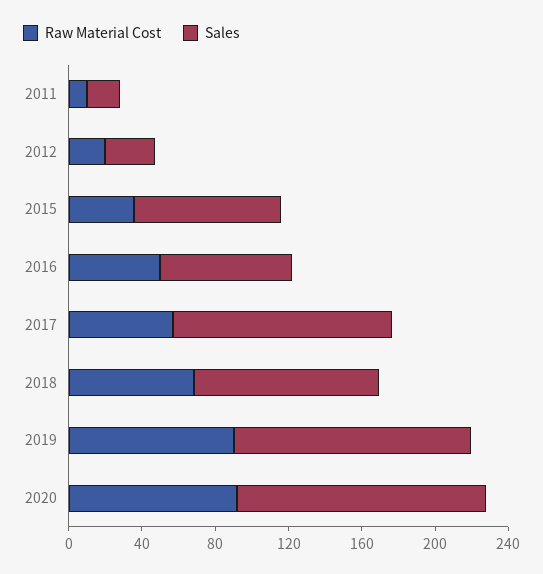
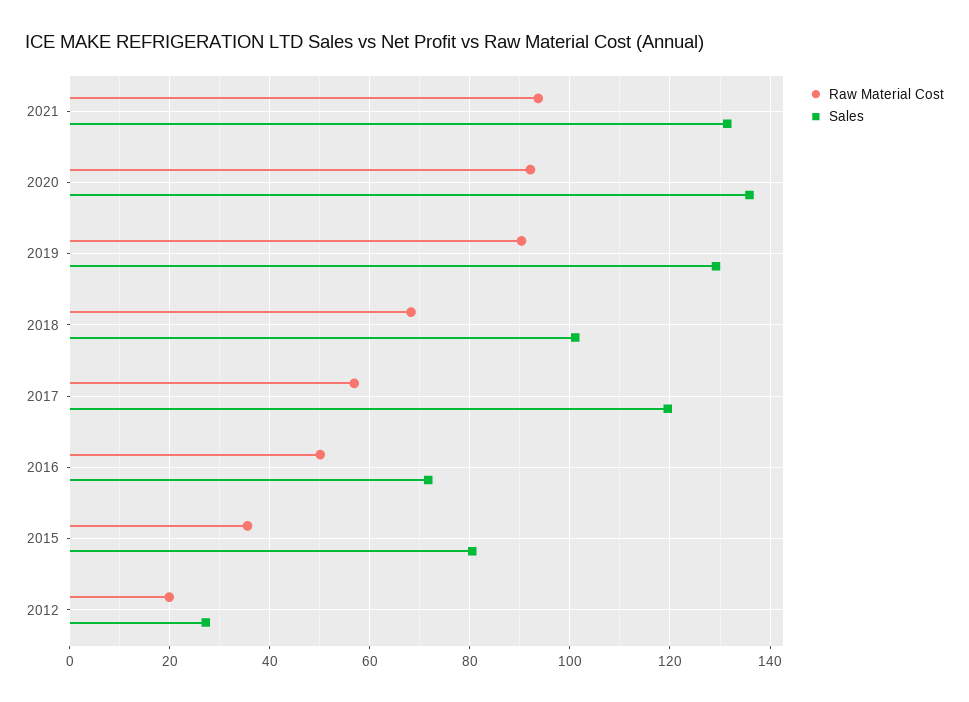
Raw Material Cost, 2011: 10 -> none
Sales, 2011: 20 -> none
Raw Material Cost, 2021: none -> 94
Sales, 2021: none -> 132

